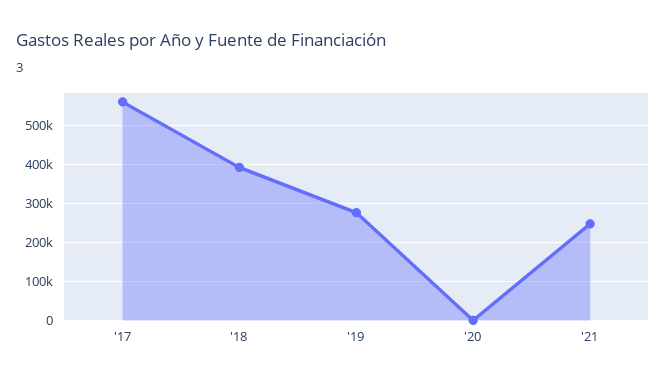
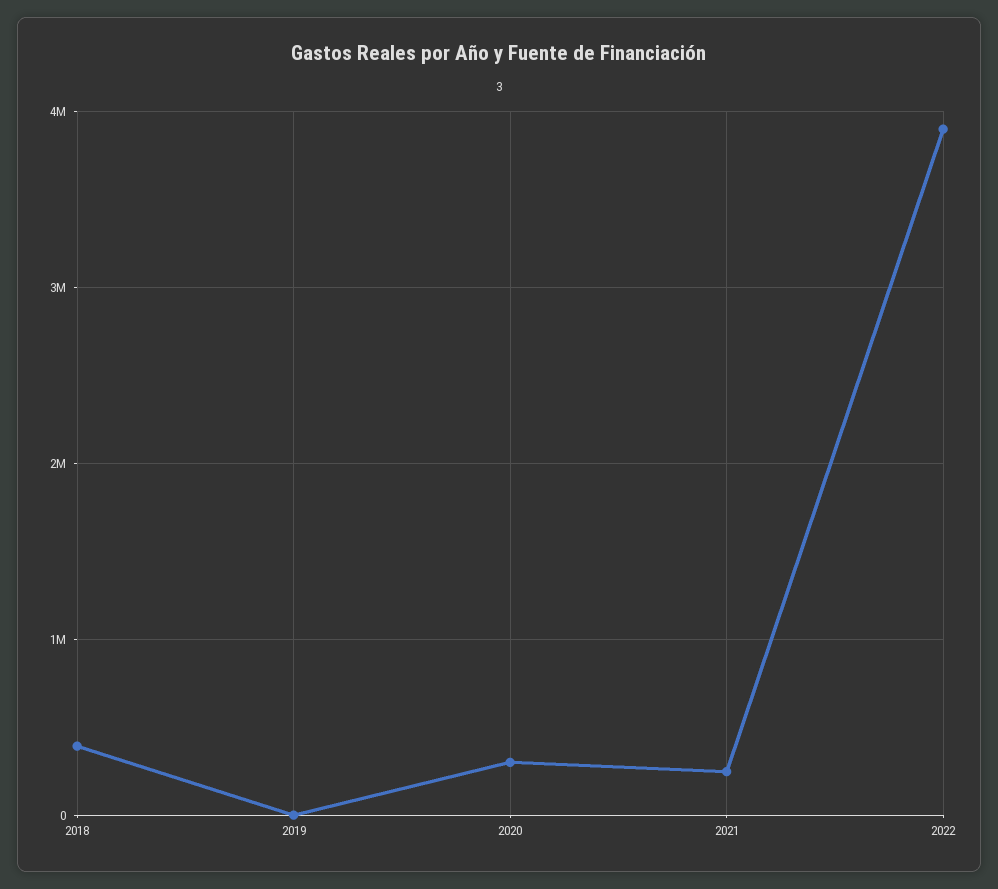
'17: 560000 -> none
'19: 280000 -> 0
'20: 0 -> 300000
2022: none -> 3900000

